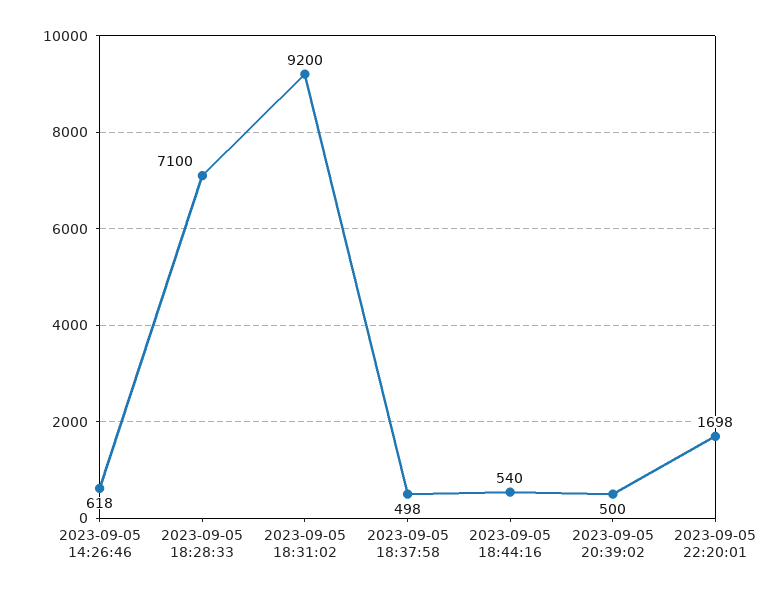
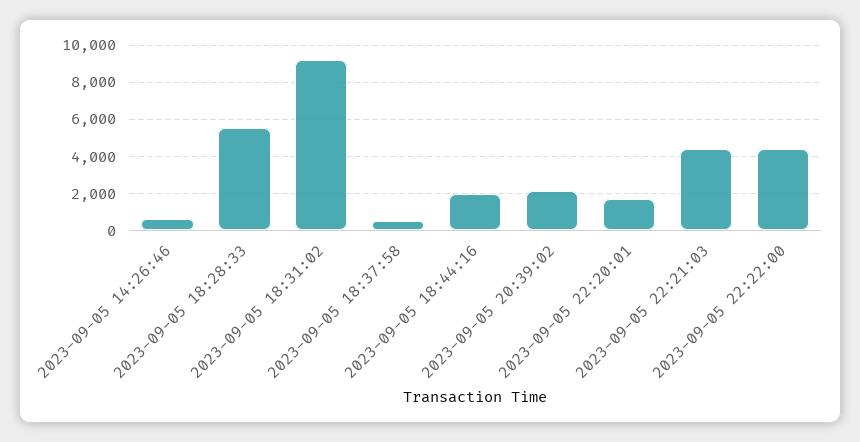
2023-09-05 18:28:33: 7100 -> 5500
2023-09-05 18:44:16: 540 -> 2000
2023-09-05 20:39:02: 500 -> 2000
2023-09-05 22:21:03: none -> 4500
2023-09-05 22:22:00: none -> 4500

